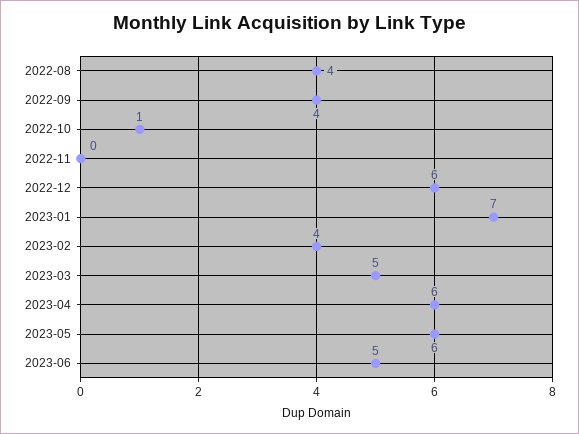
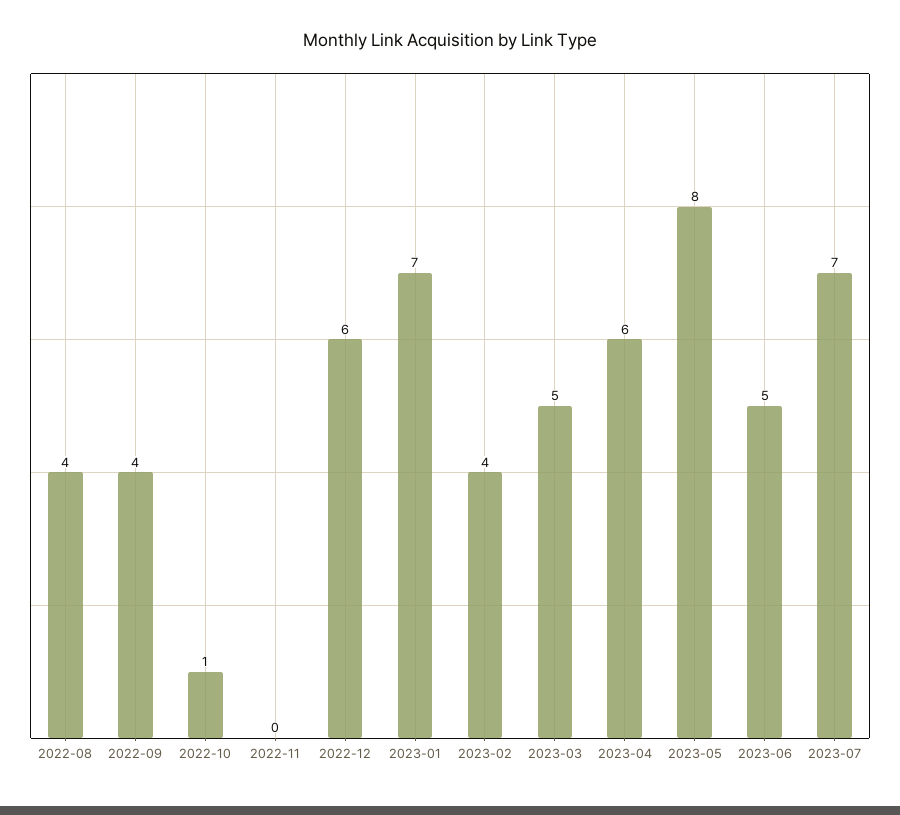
2023-05: 6 -> 8
2023-07: none -> 7

